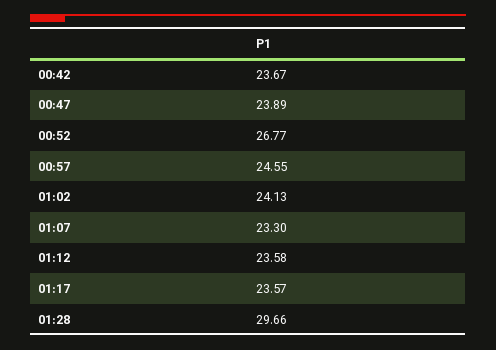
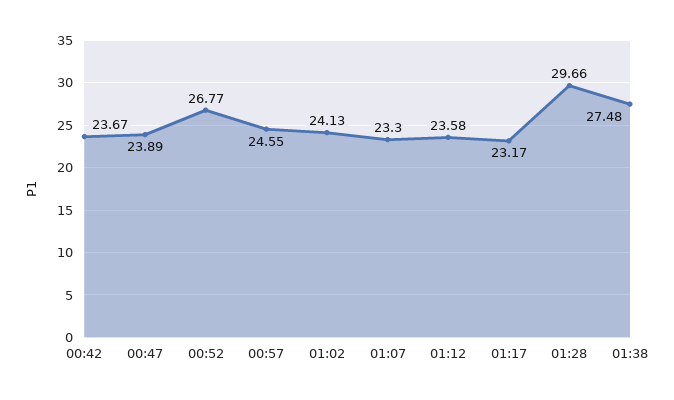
01:17: 23.57 -> 23.17
01:38: none -> 27.48

